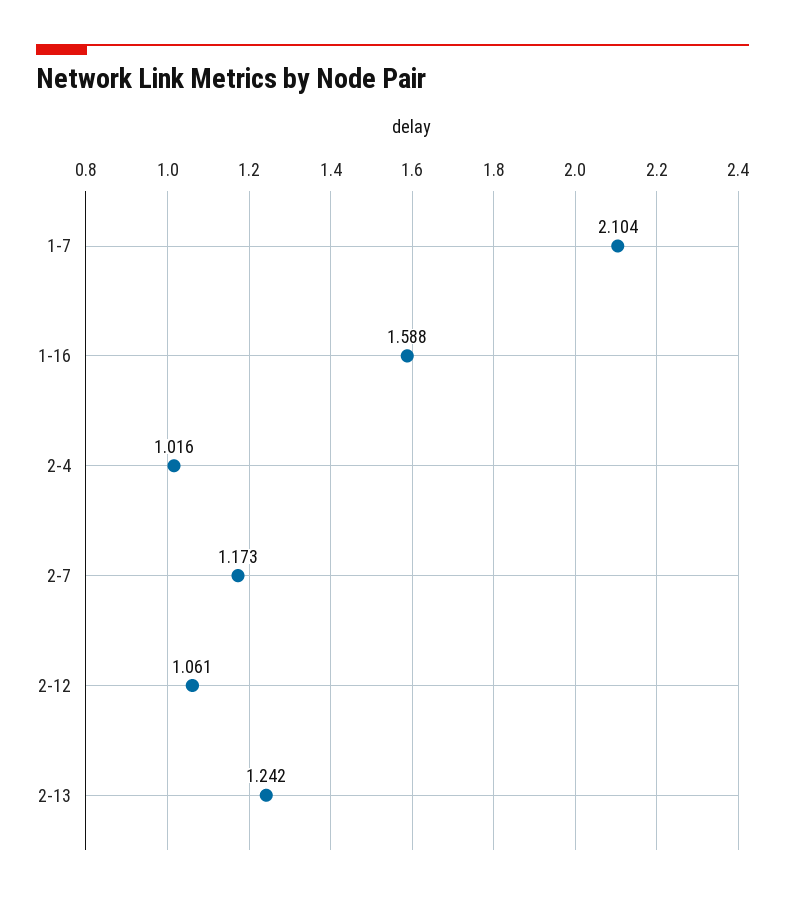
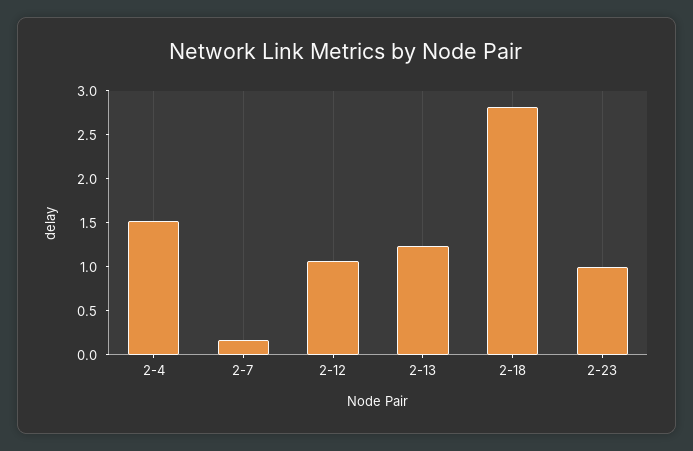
1-7: 2.104 -> none
1-16: 1.588 -> none
2-4: 1.016 -> 1.5
2-7: 1.173 -> 0.2
2-18: none -> 2.8
2-23: none -> 1

